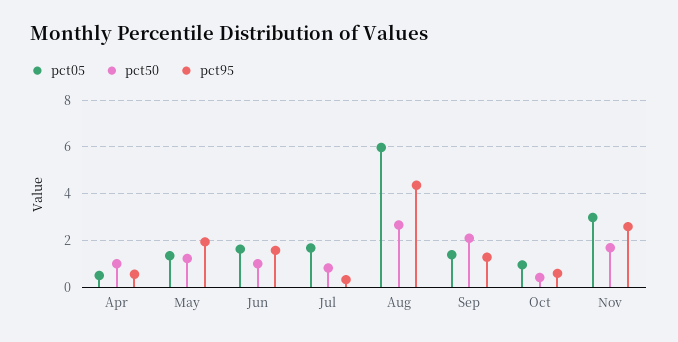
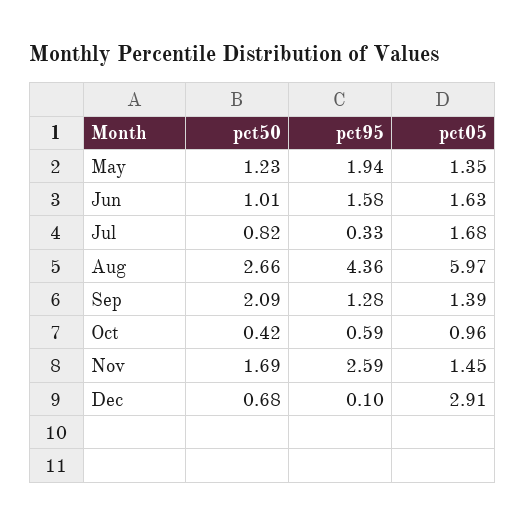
pct05, Apr: 0.5 -> none
pct50, Apr: 1 -> none
pct95, Apr: 0.5 -> none
pct05, Nov: 3 -> 1.45
pct50, Dec: none -> 0.68
pct95, Dec: none -> 0.1
pct05, Dec: none -> 2.91

